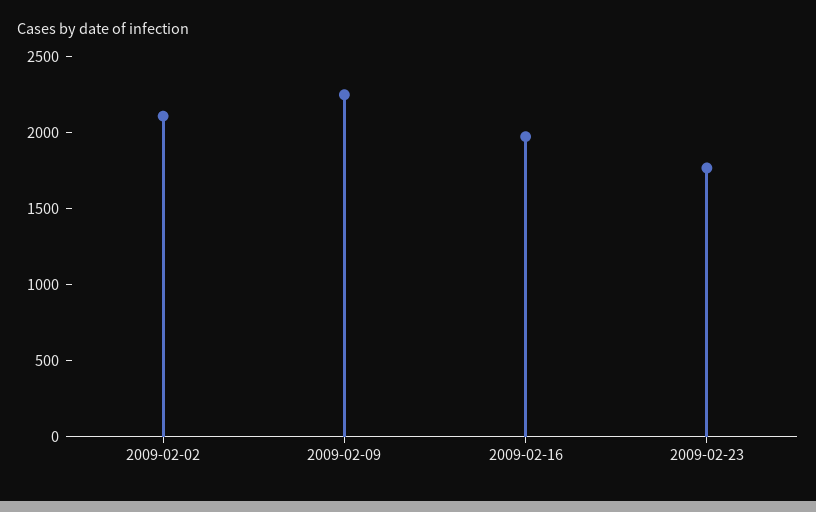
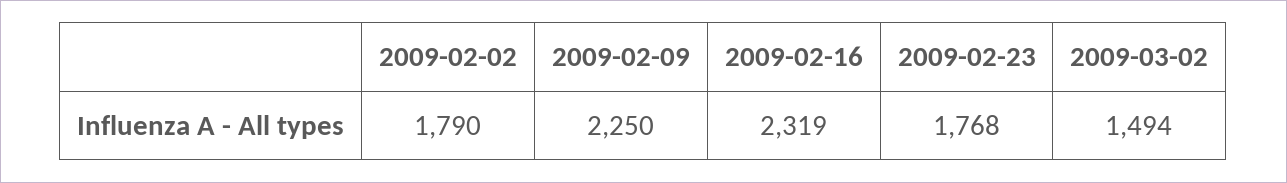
2009-02-02: 2100 -> 1790
2009-02-16: 2000 -> 2319
2009-03-02: none -> 1494

